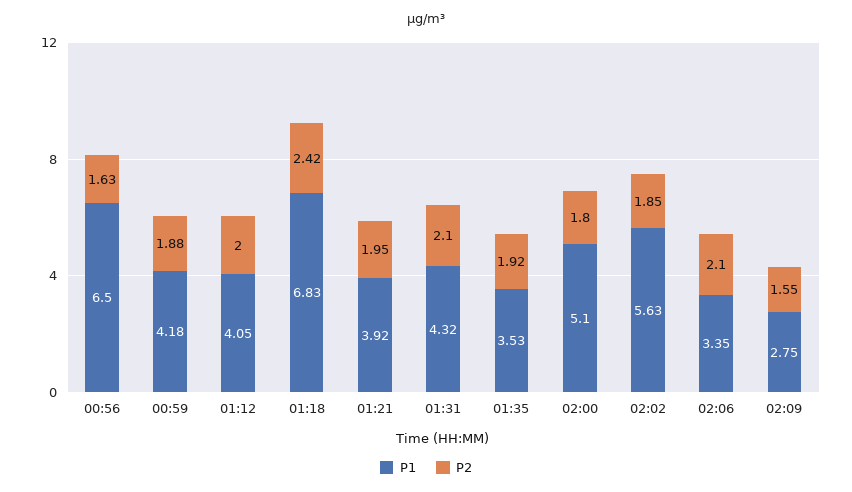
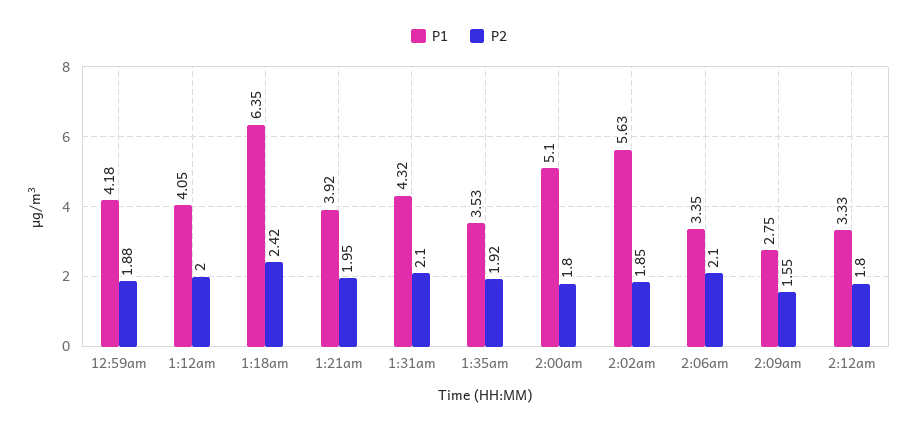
P1, 00:56: 6.5 -> none
P2, 00:56: 1.63 -> none
P1, 01:18: 6.83 -> 6.35
P1, 2:12am: none -> 3.33
P2, 2:12am: none -> 1.8

